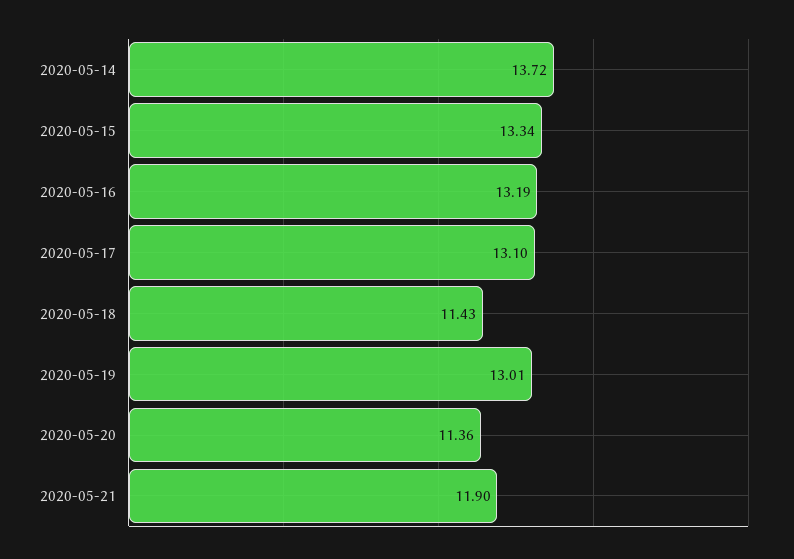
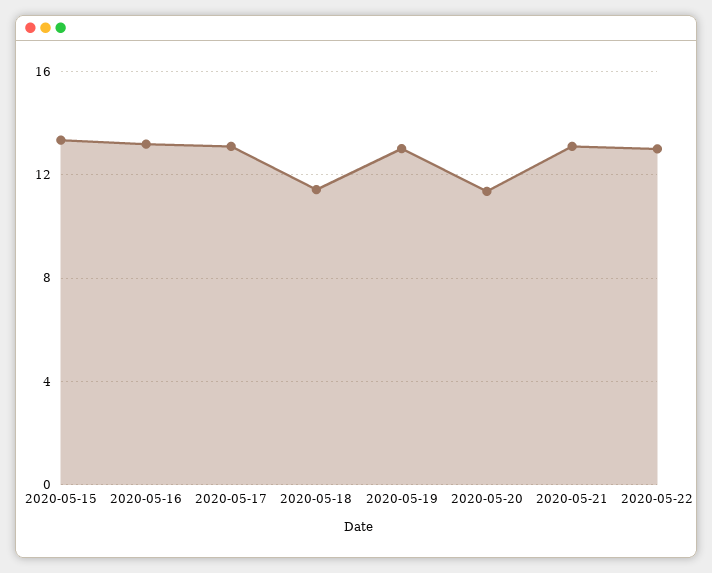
2020-05-14: 13.72 -> none
2020-05-21: 11.9 -> 13
2020-05-22: none -> 13

